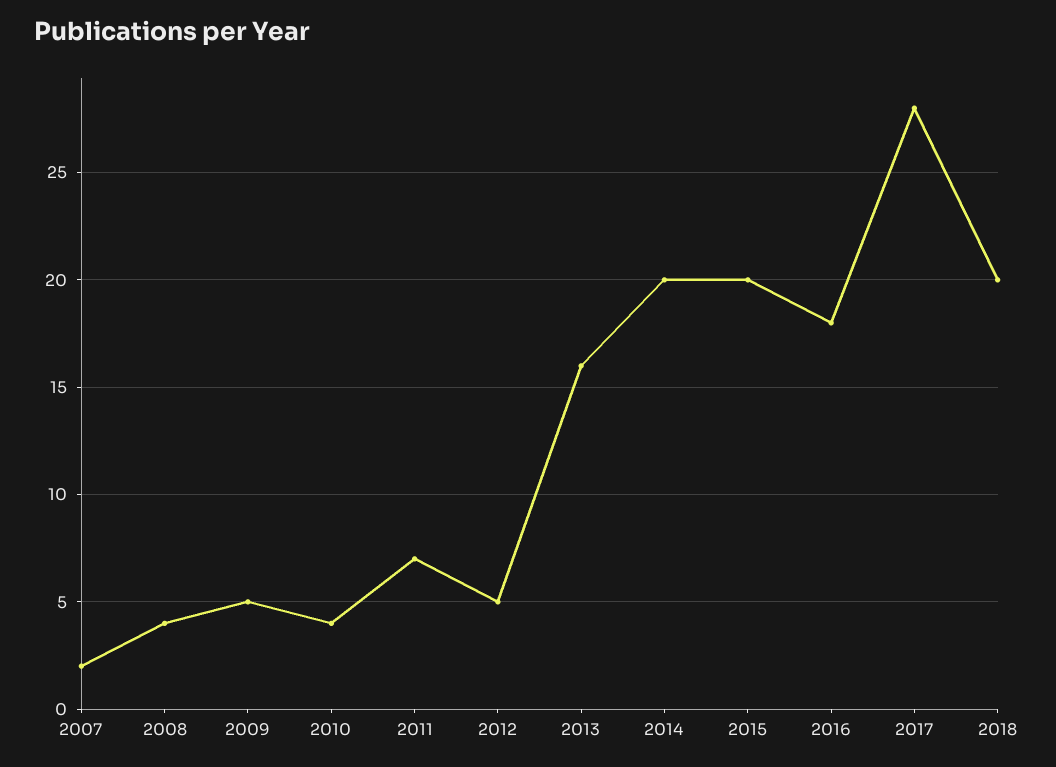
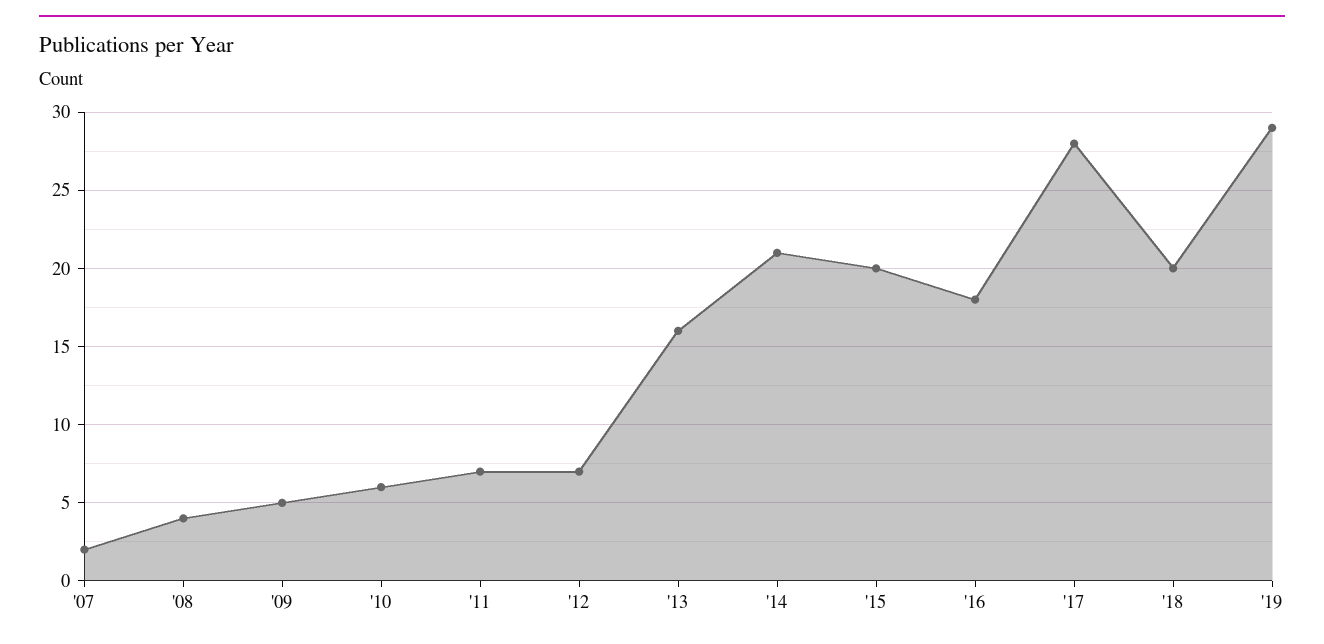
2010: 4 -> 6
2012: 5 -> 7
2014: 20 -> 21
'19: none -> 29

